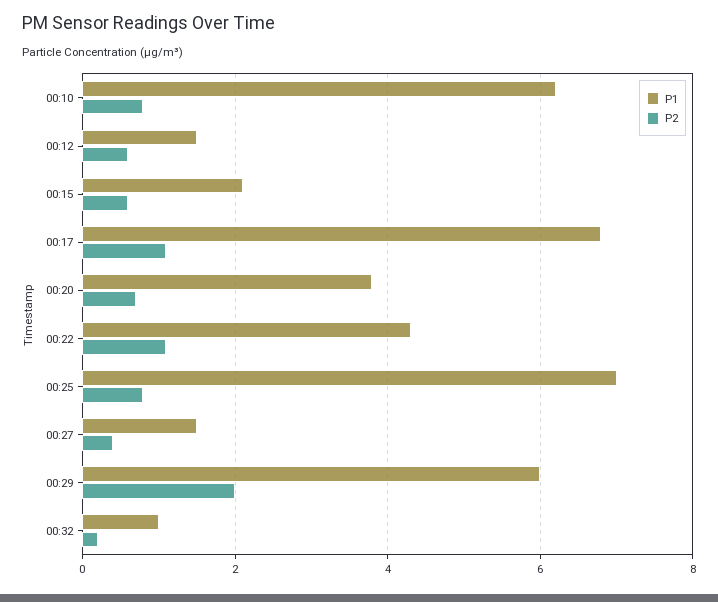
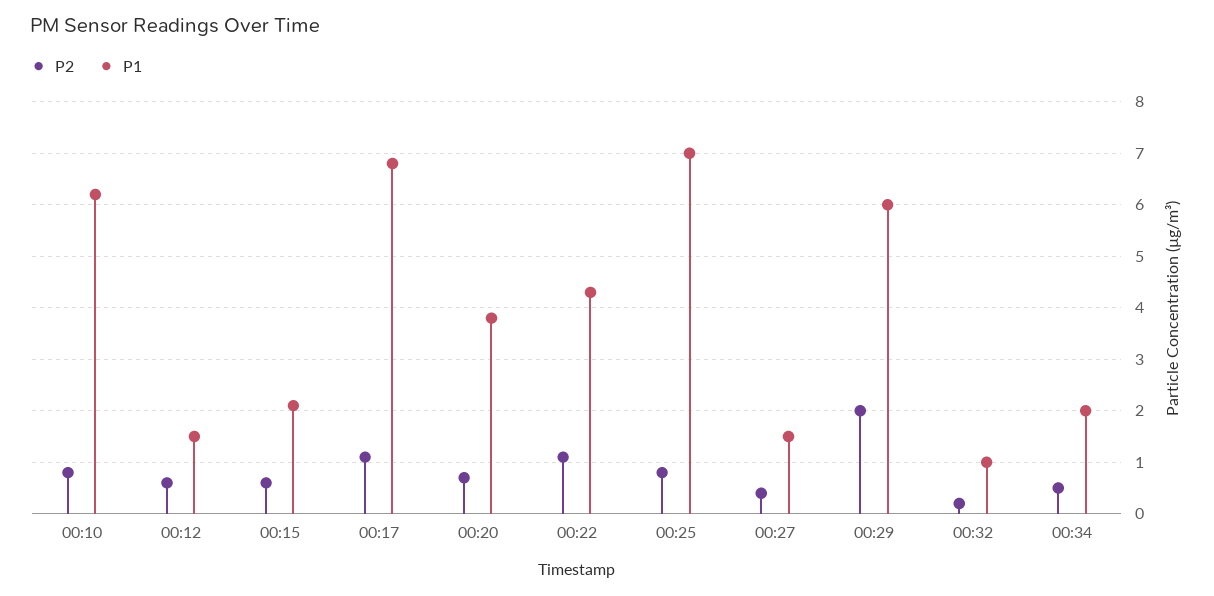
P2, 00:34: none -> 0.5
P1, 00:34: none -> 2

